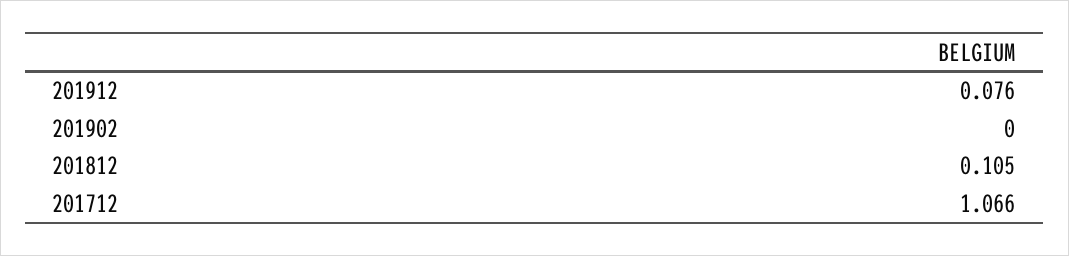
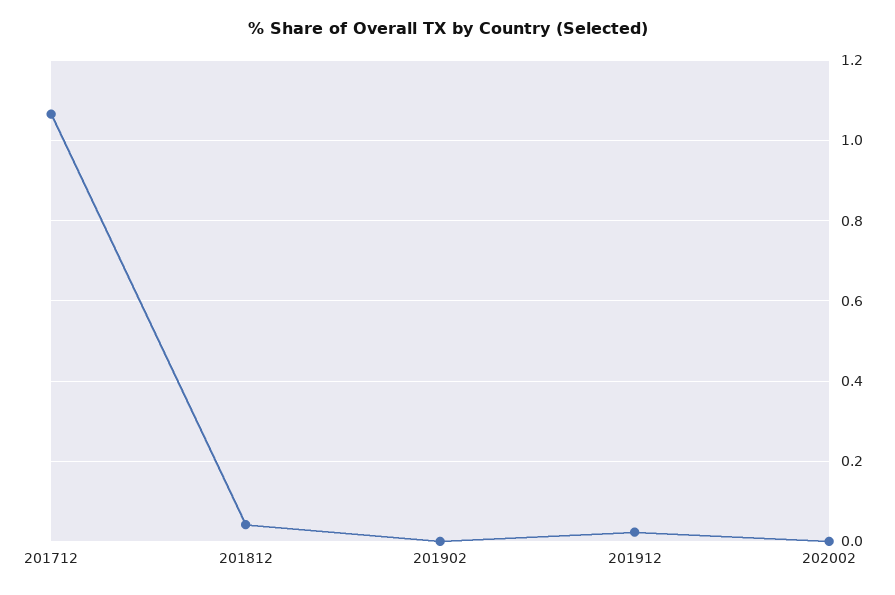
201912: 0.076 -> 0.02
201812: 0.105 -> 0.04
202002: none -> 0

